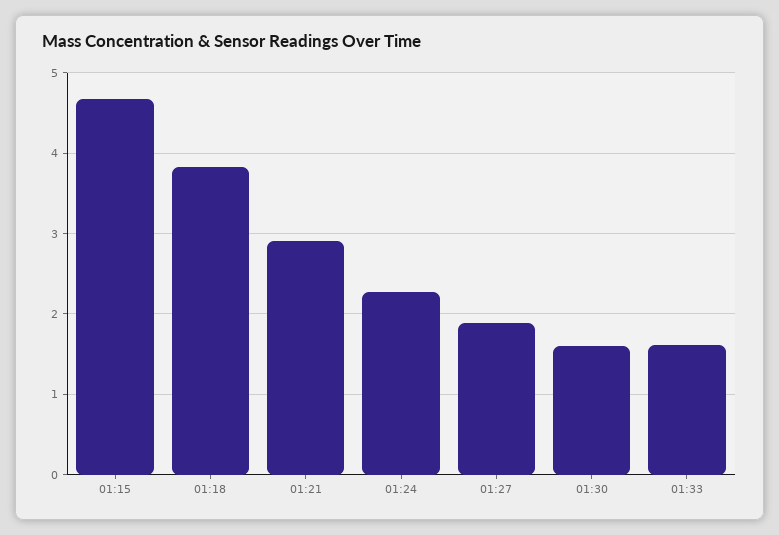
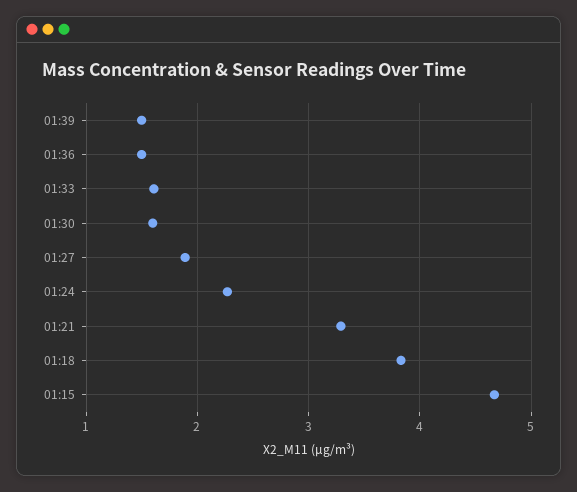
01:21: 2.9 -> 3.3
01:39: none -> 1.5
01:36: none -> 1.5

